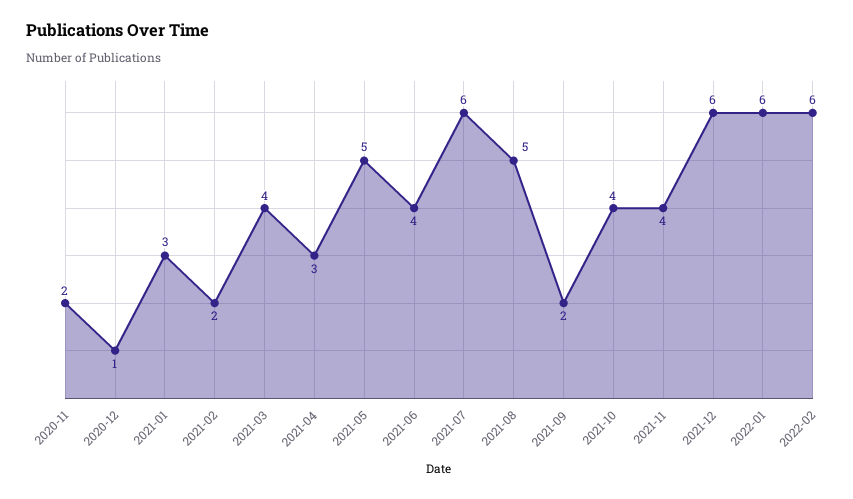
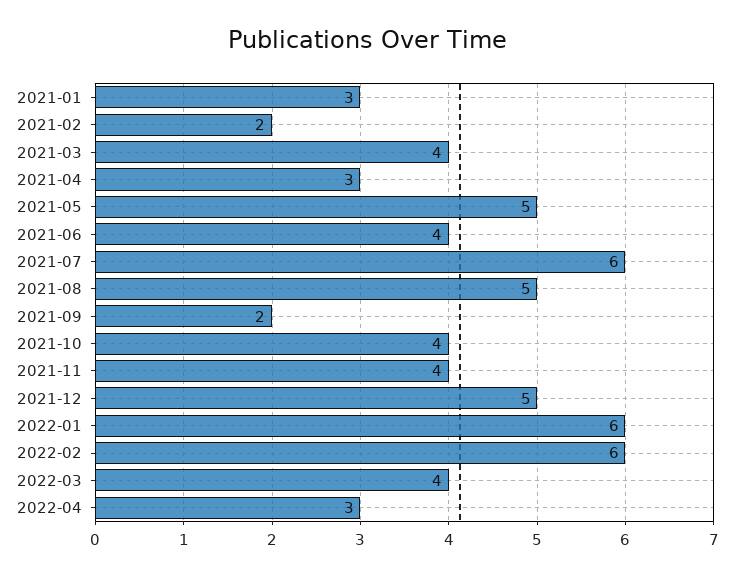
2020-11: 2 -> none
2020-12: 1 -> none
2021-12: 6 -> 5
2022-03: none -> 4
2022-04: none -> 3

